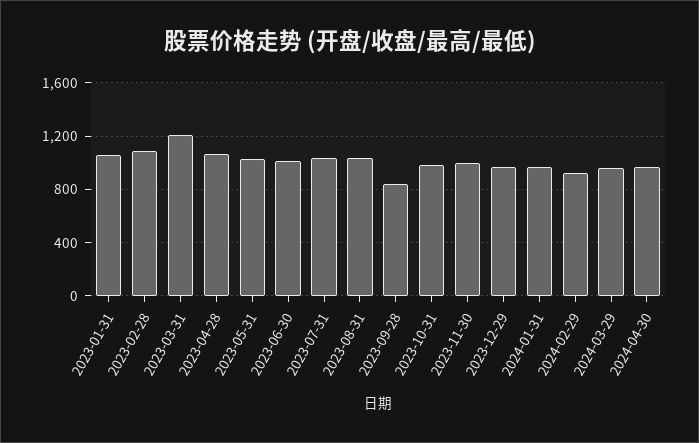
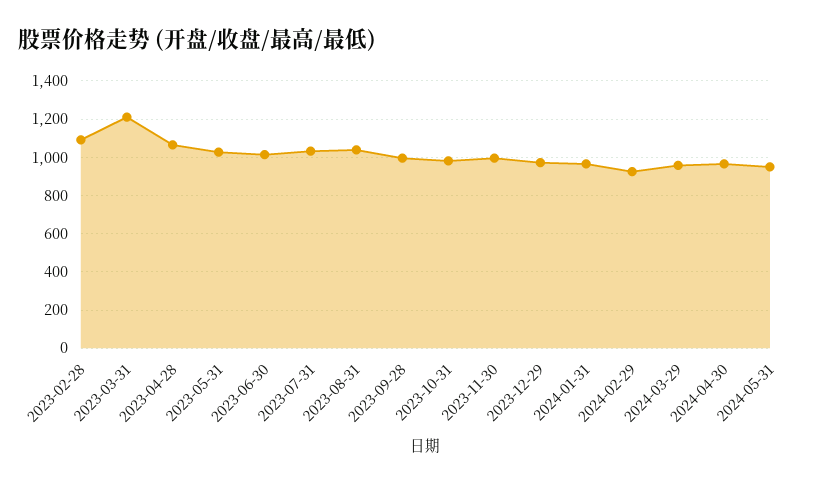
2023-01-31: 1050 -> none
2023-09-28: 850 -> 1000
2024-05-31: none -> 950

